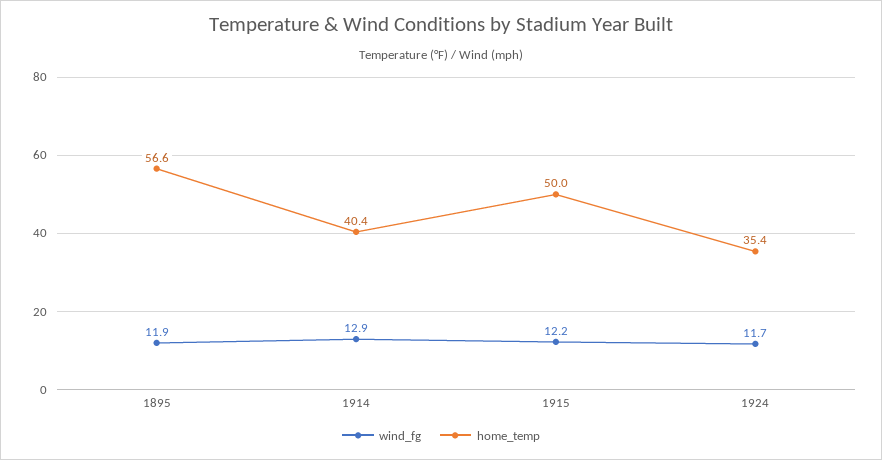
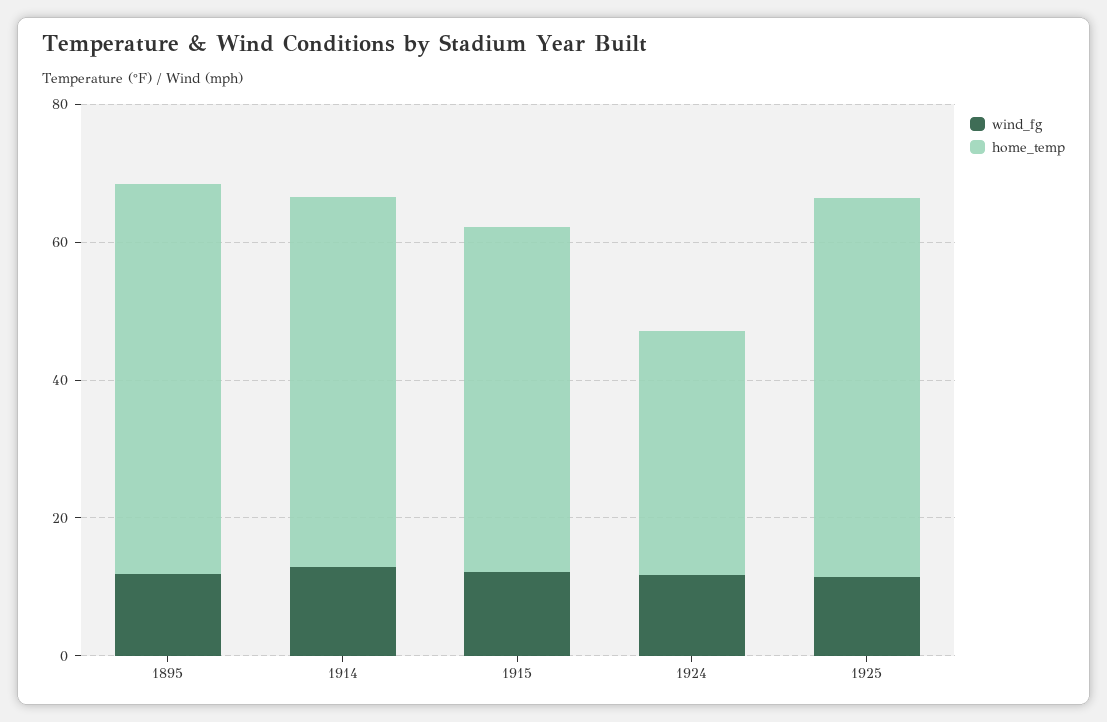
home_temp, 1914: 40.4 -> 55
wind_fg, 1925: none -> 10
home_temp, 1925: none -> 55

